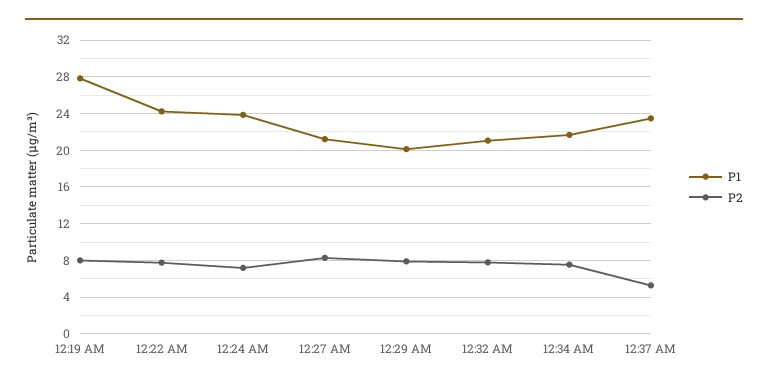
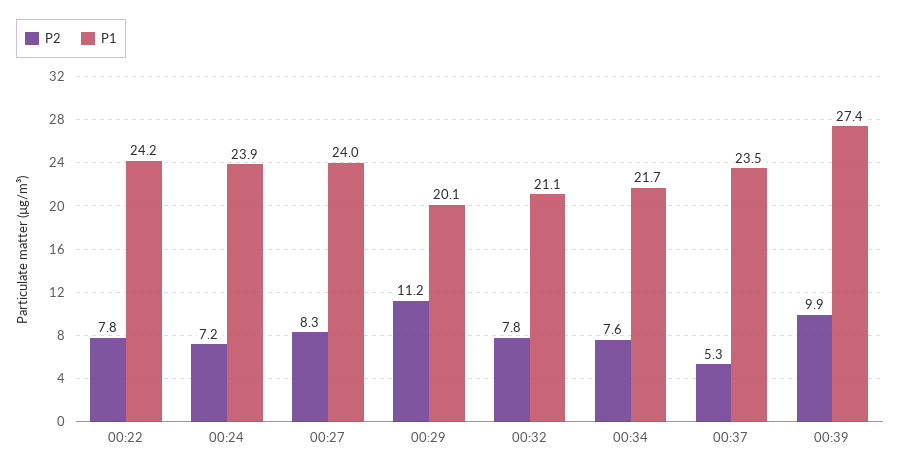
P1, 12:19 AM: 28 -> none
P2, 12:19 AM: 8 -> none
P1, 12:27 AM: 21 -> 24
P2, 12:29 AM: 8 -> 11.2
P2, 00:39: none -> 9.9
P1, 00:39: none -> 27.4

